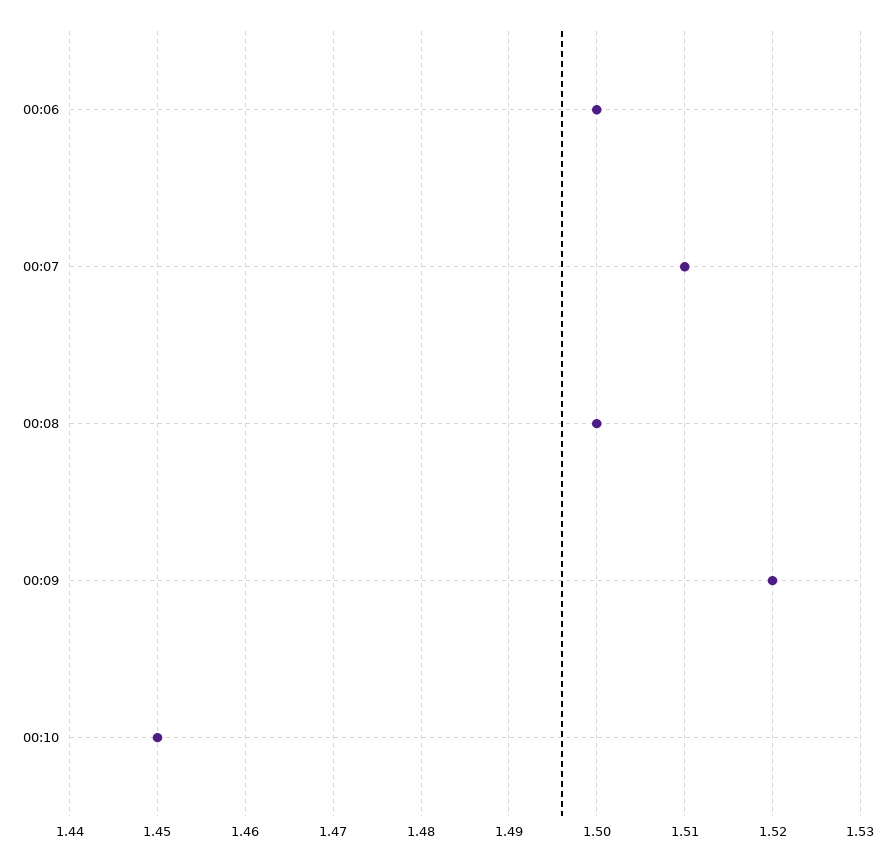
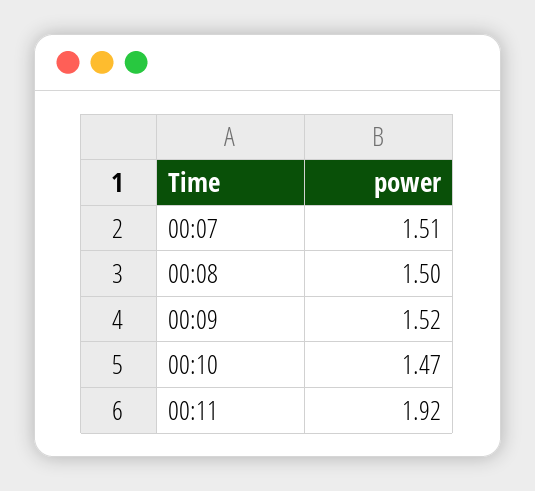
00:06: 1.5 -> none
00:10: 1.45 -> 1.47
00:11: none -> 1.92

